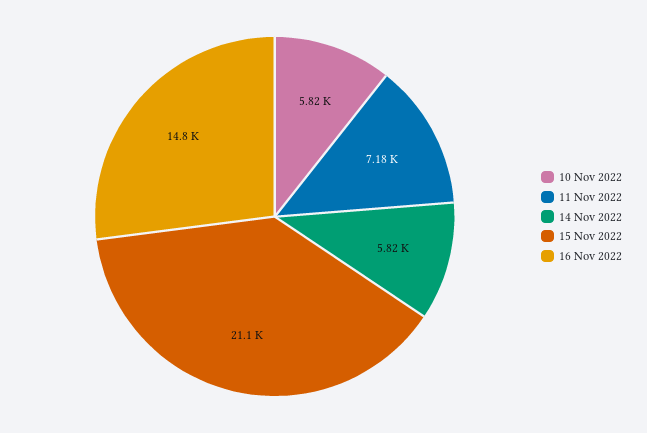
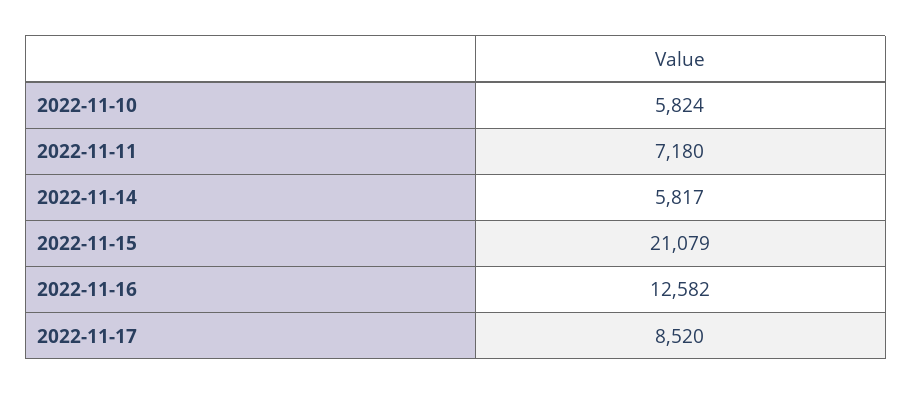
16 Nov 2022: 14800 -> 12582
2022-11-17: none -> 8520

